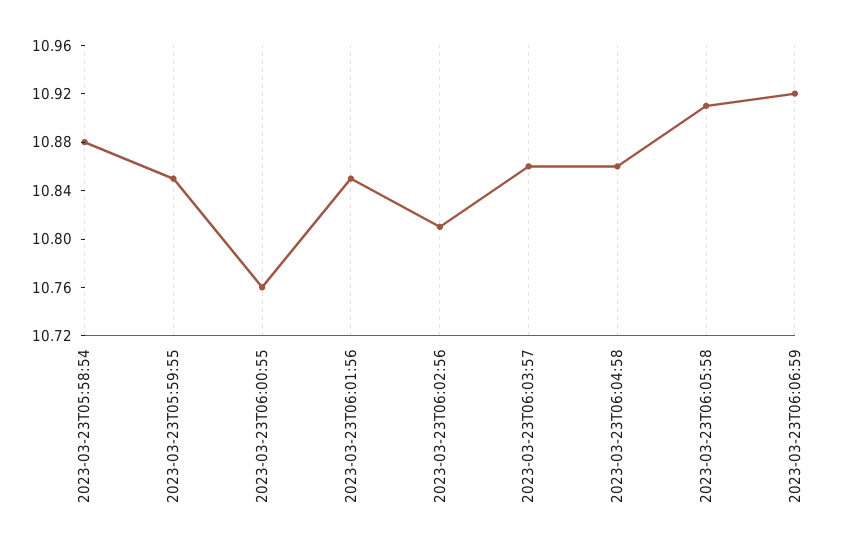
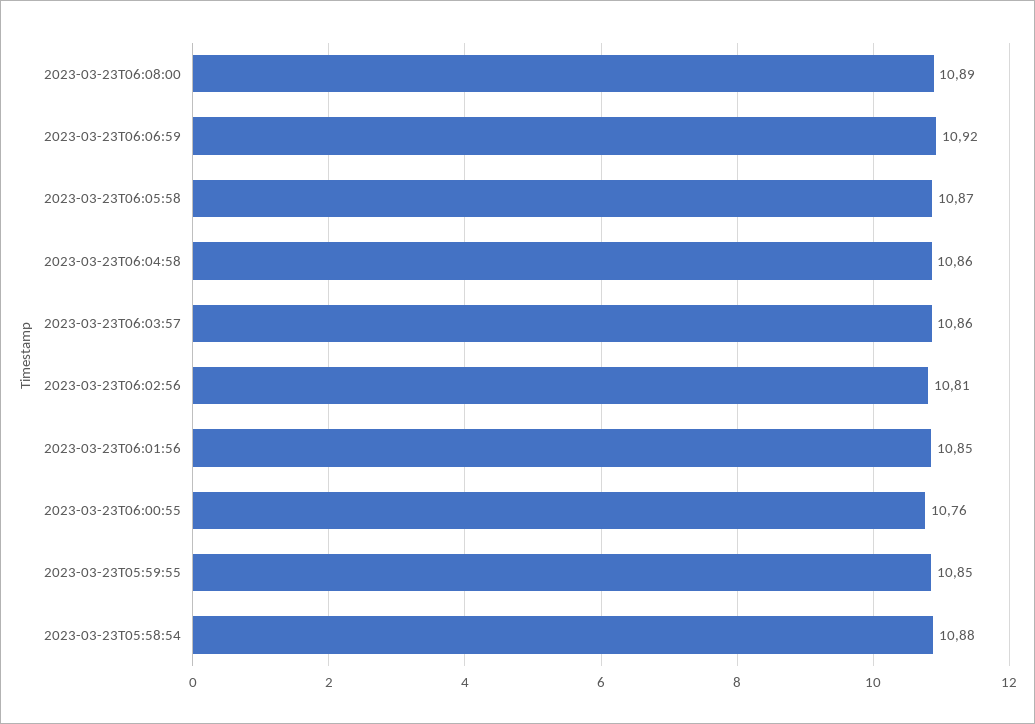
2023-03-23T06:05:58: 10.91 -> 10.87
2023-03-23T06:08:00: none -> 10.89

